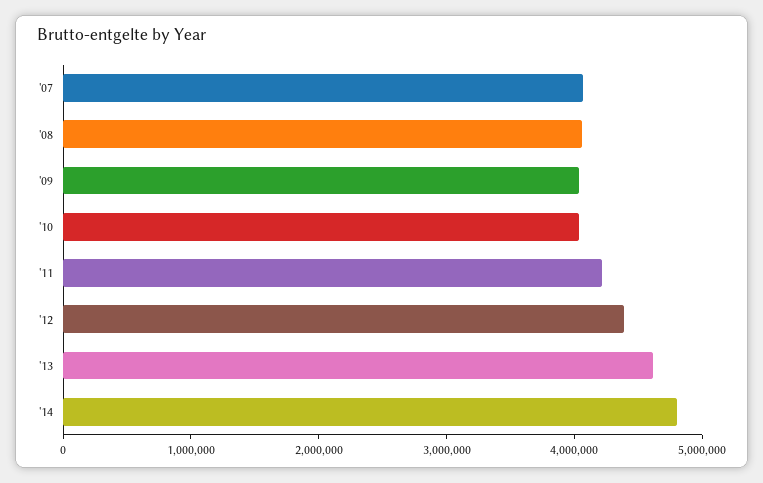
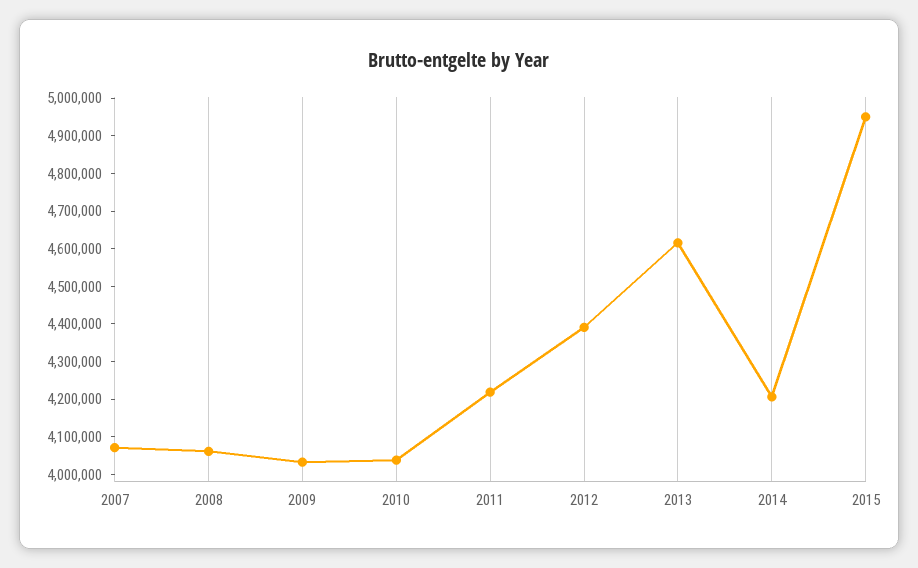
'14: 4800000 -> 4200000
2015: none -> 4950000

